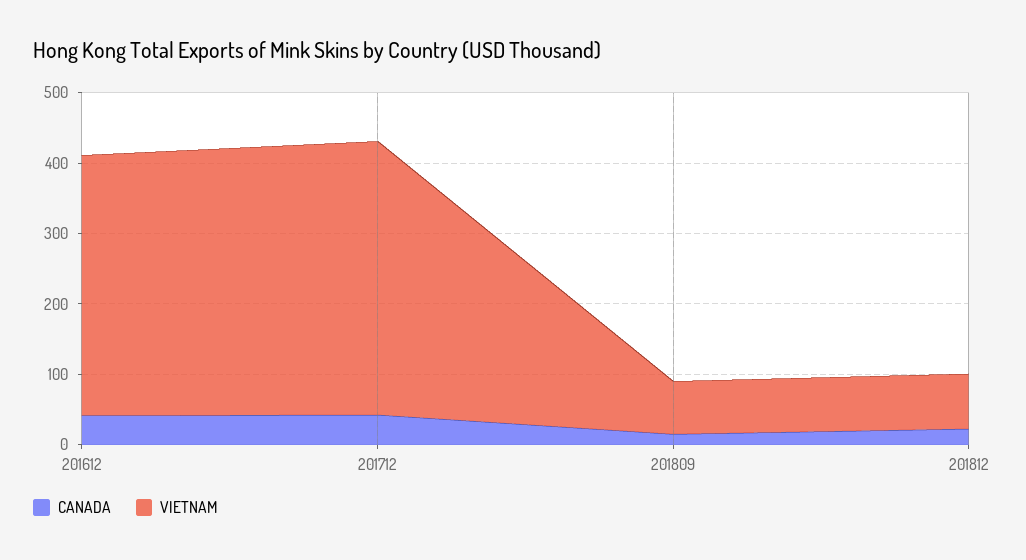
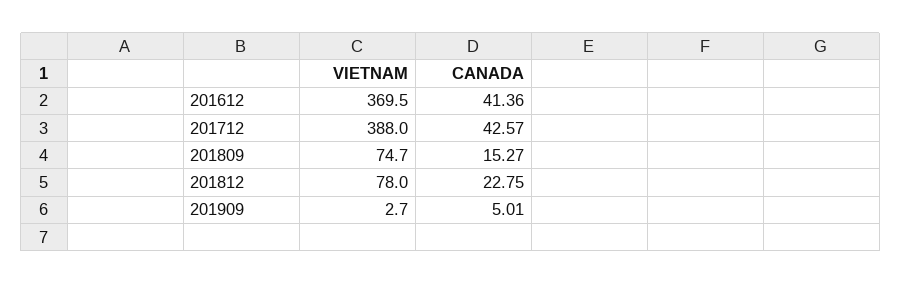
VIETNAM, 201909: none -> 2.7
CANADA, 201909: none -> 5.01

